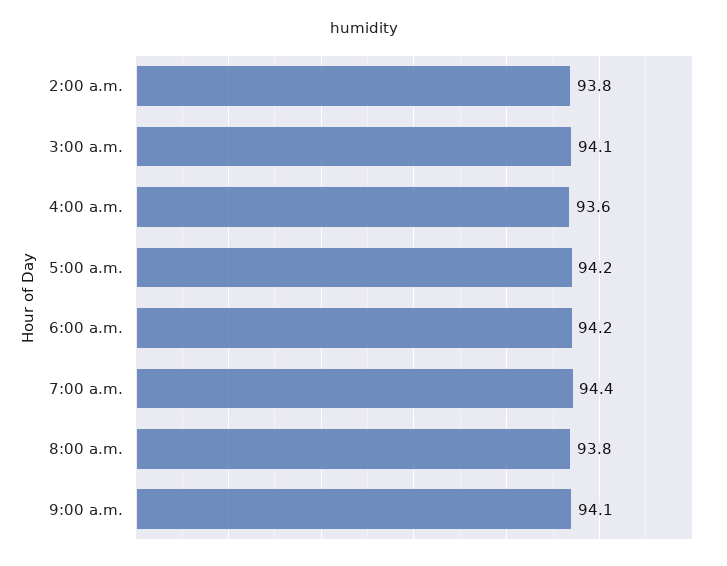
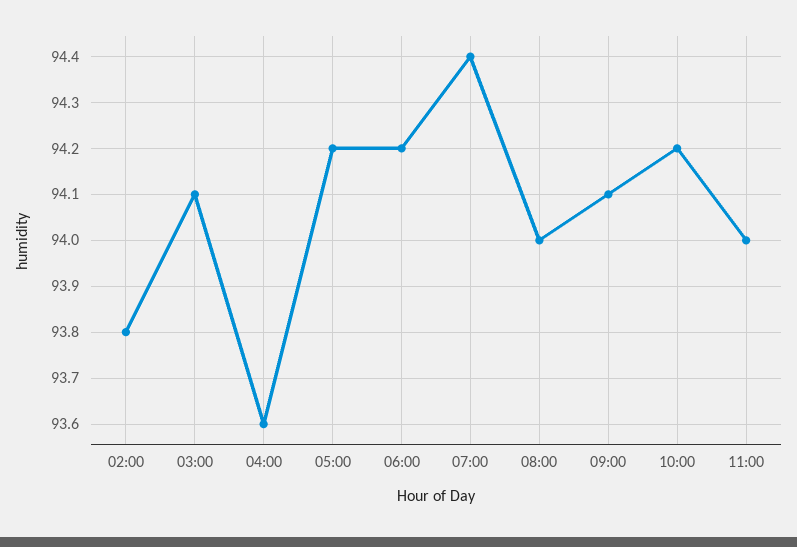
8:00 a.m.: 93.8 -> 94
10:00: none -> 94.2
11:00: none -> 94

